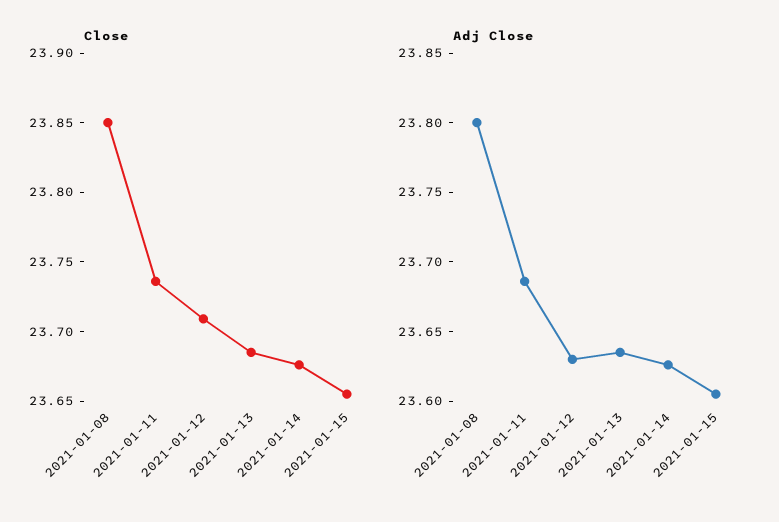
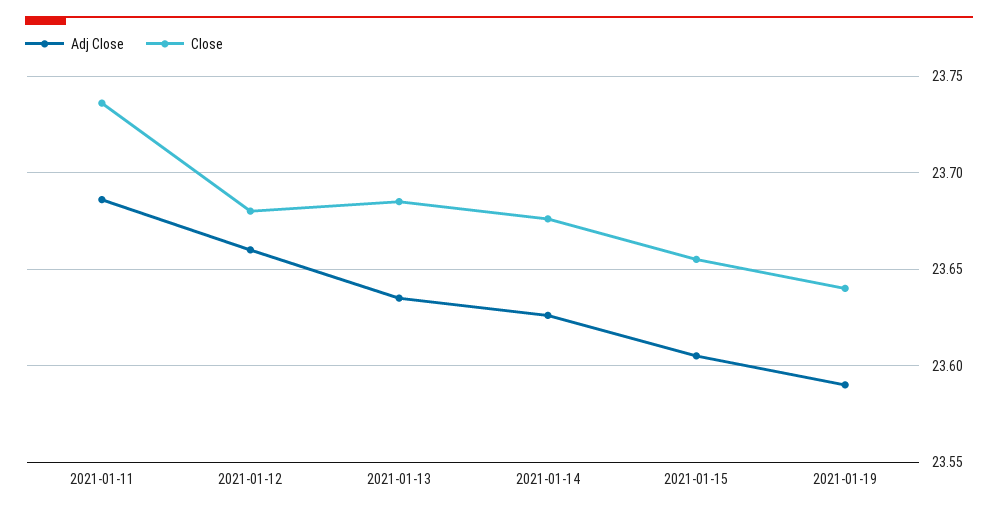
Close, 2021-01-08: 23.85 -> none
Close, 2021-01-12: 23.71 -> 23.68
Adj Close, 2021-01-08: 23.8 -> none
Adj Close, 2021-01-12: 23.63 -> 23.66
Adj Close, 2021-01-19: none -> 23.59
Close, 2021-01-19: none -> 23.64

